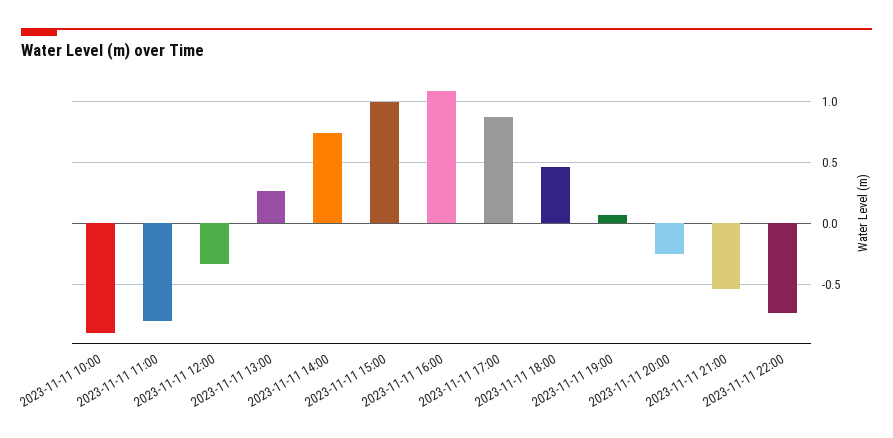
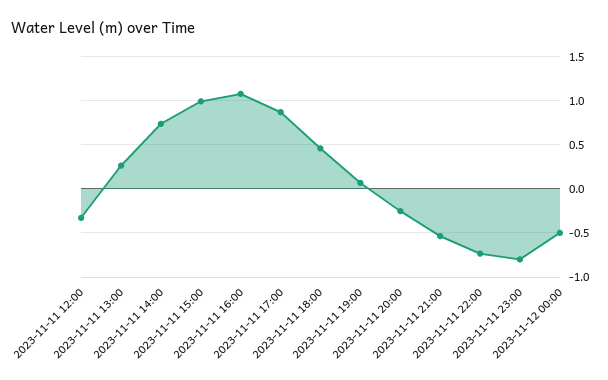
2023-11-11 10:00: -0.9 -> none
2023-11-11 11:00: -0.8 -> none
2023-11-11 23:00: none -> -0.8
2023-11-12 00:00: none -> -0.5

